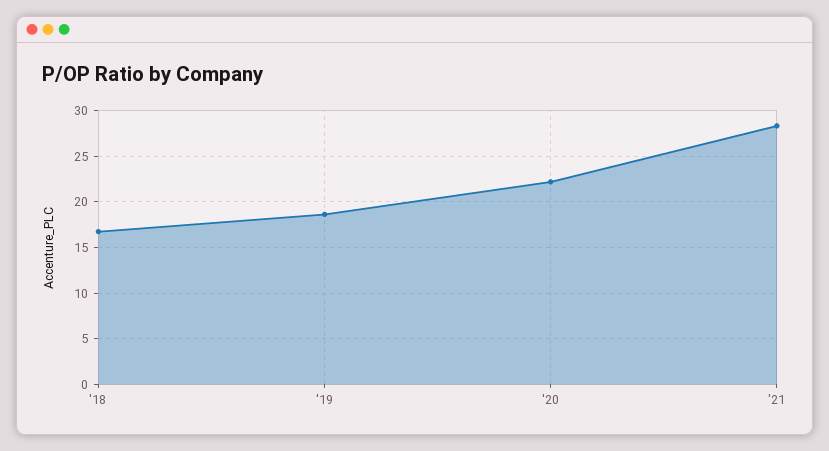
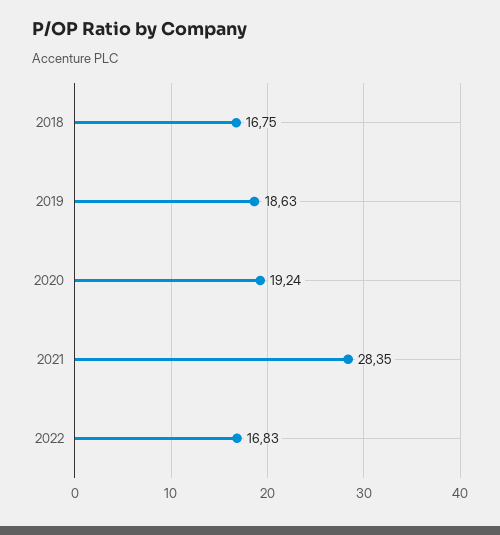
'20: 22 -> 19.24
2022: none -> 16.83

